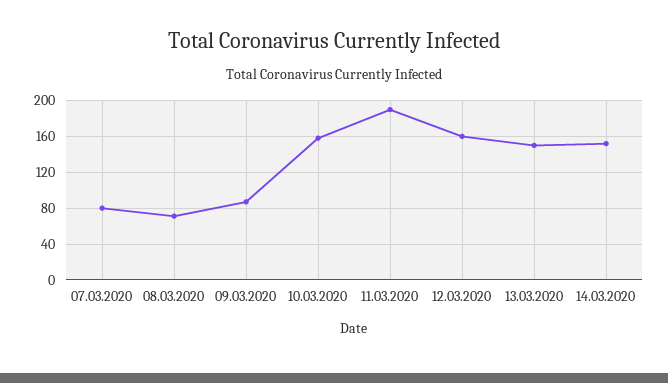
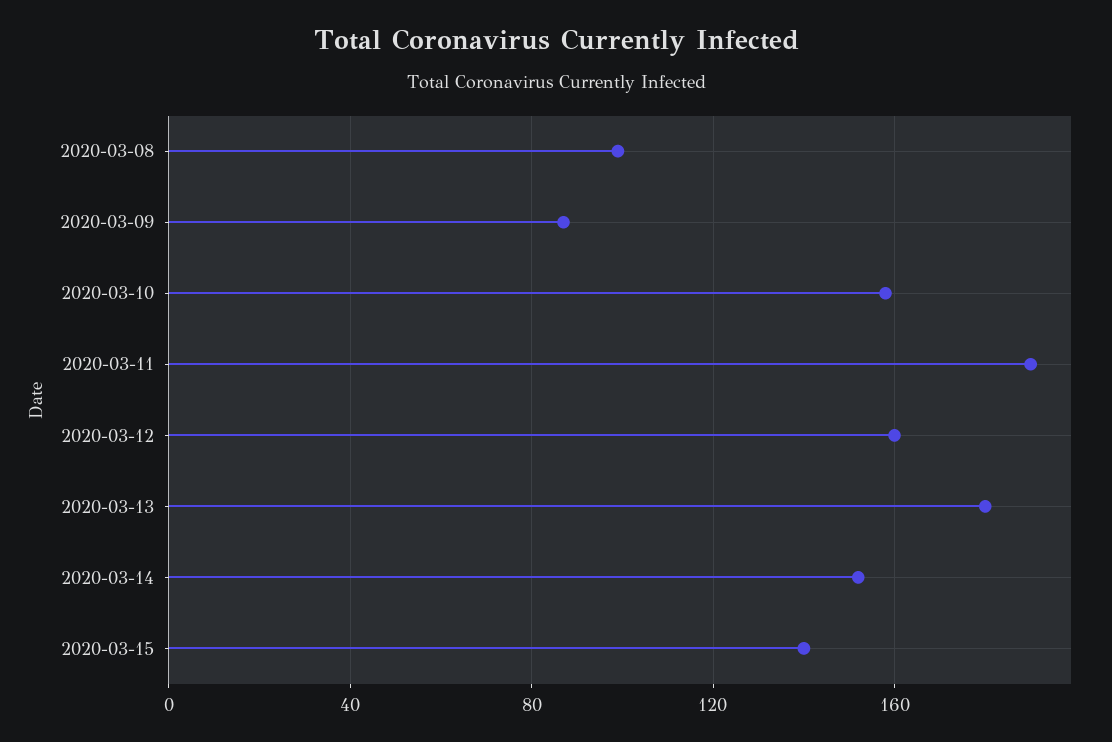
07.03.2020: 80 -> none
08.03.2020: 70 -> 100
13.03.2020: 150 -> 180
2020-03-15: none -> 140

